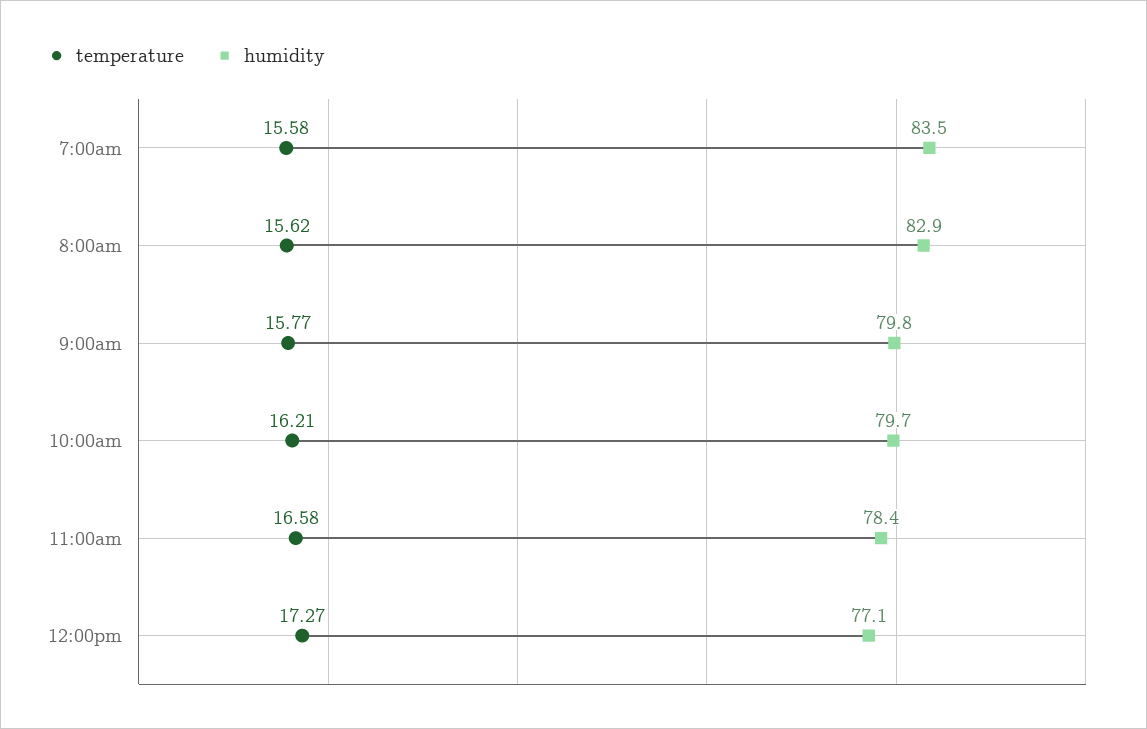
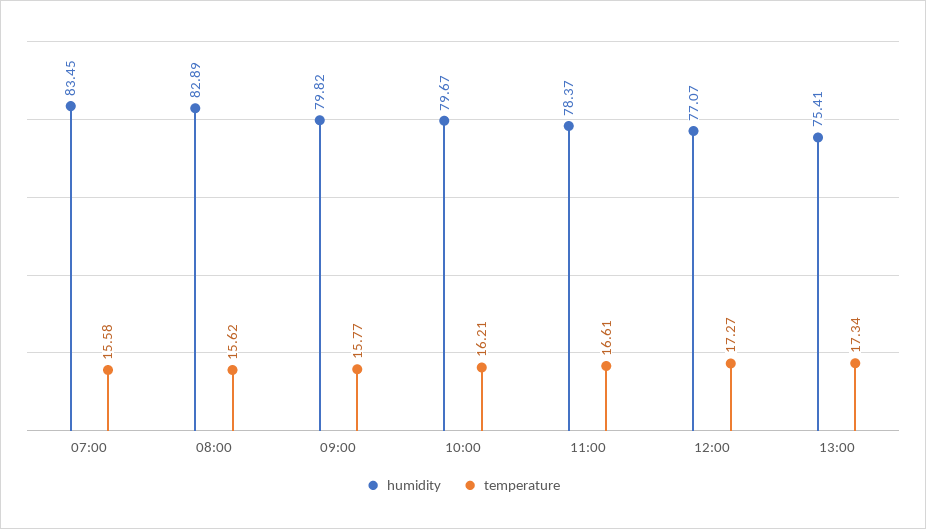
temperature, 11:00am: 16.58 -> 16.61
humidity, 13:00: none -> 75.41
temperature, 13:00: none -> 17.34

